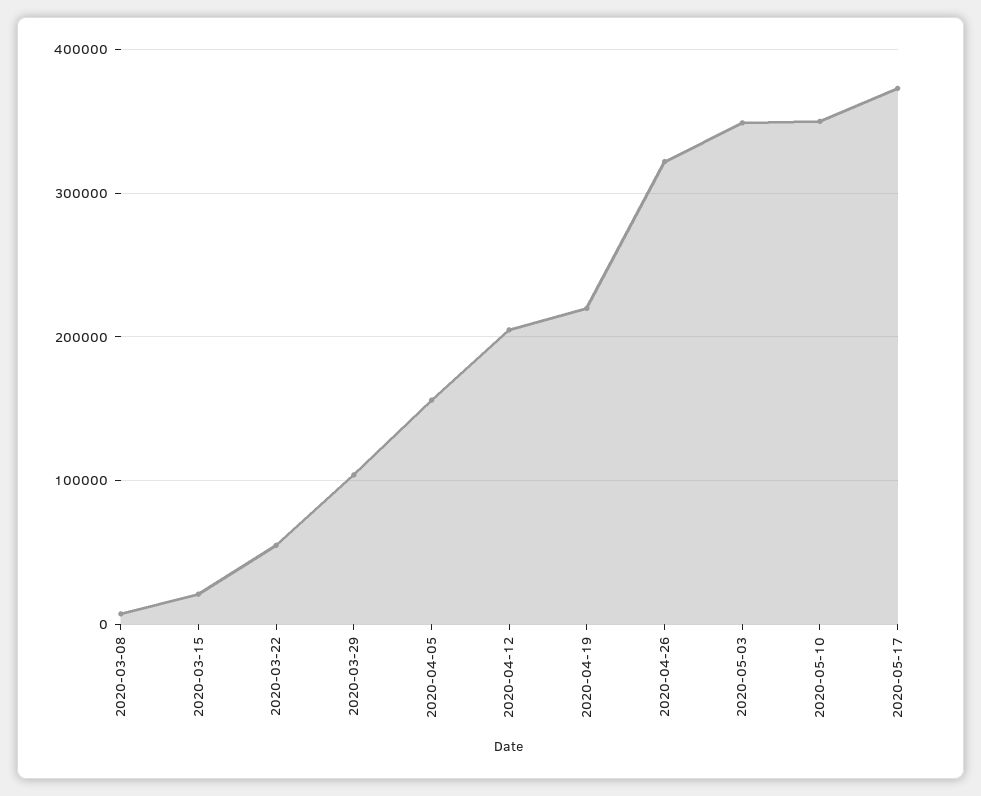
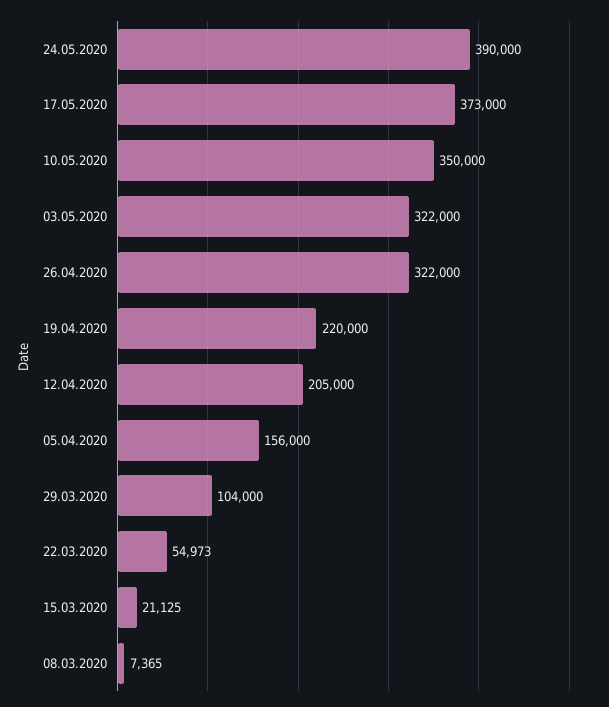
2020-05-03: 350000 -> 322000
24.05.2020: none -> 390000

